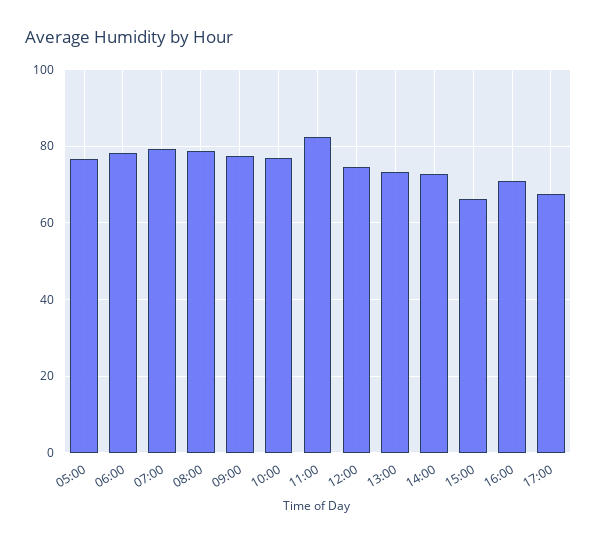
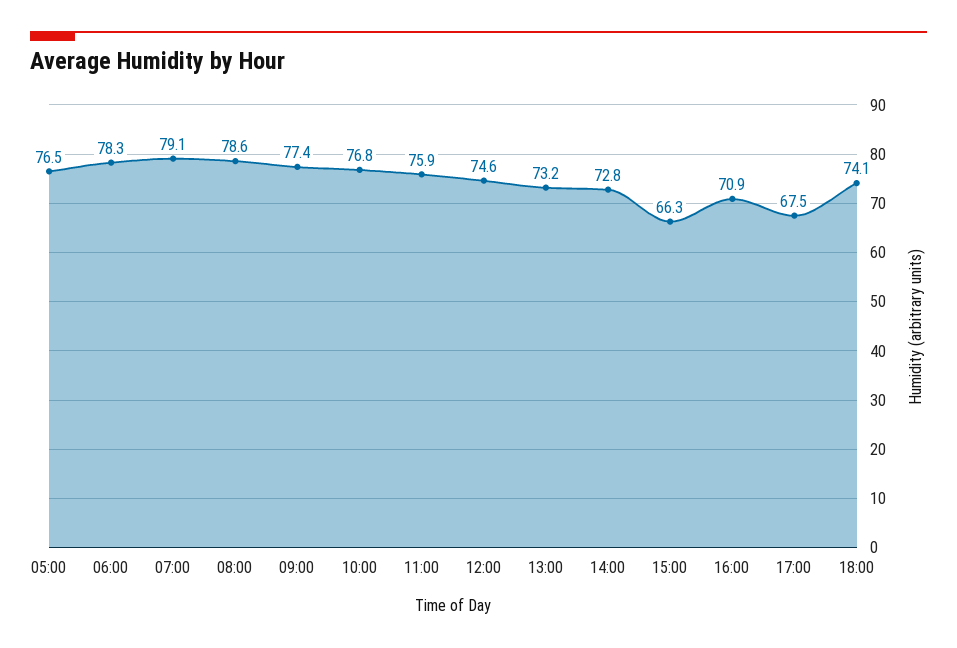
11:00: 82 -> 75.9
18:00: none -> 74.1

